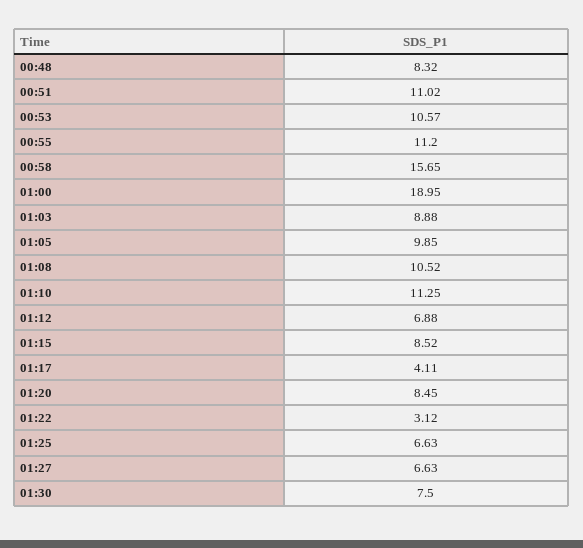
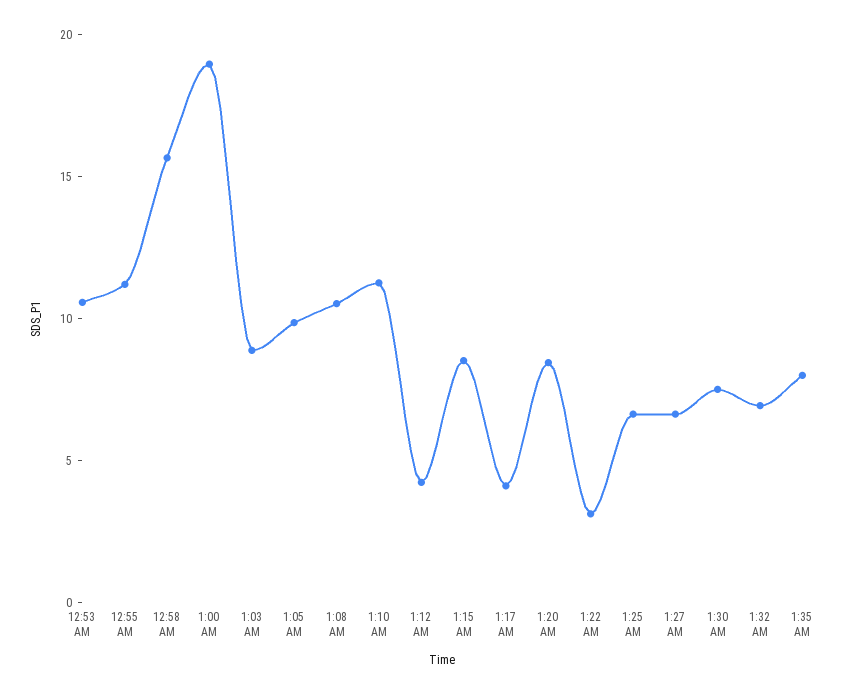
00:48: 8.32 -> none
00:51: 11.02 -> none
01:12: 6.88 -> 4
1:32 AM: none -> 7
1:35 AM: none -> 8

